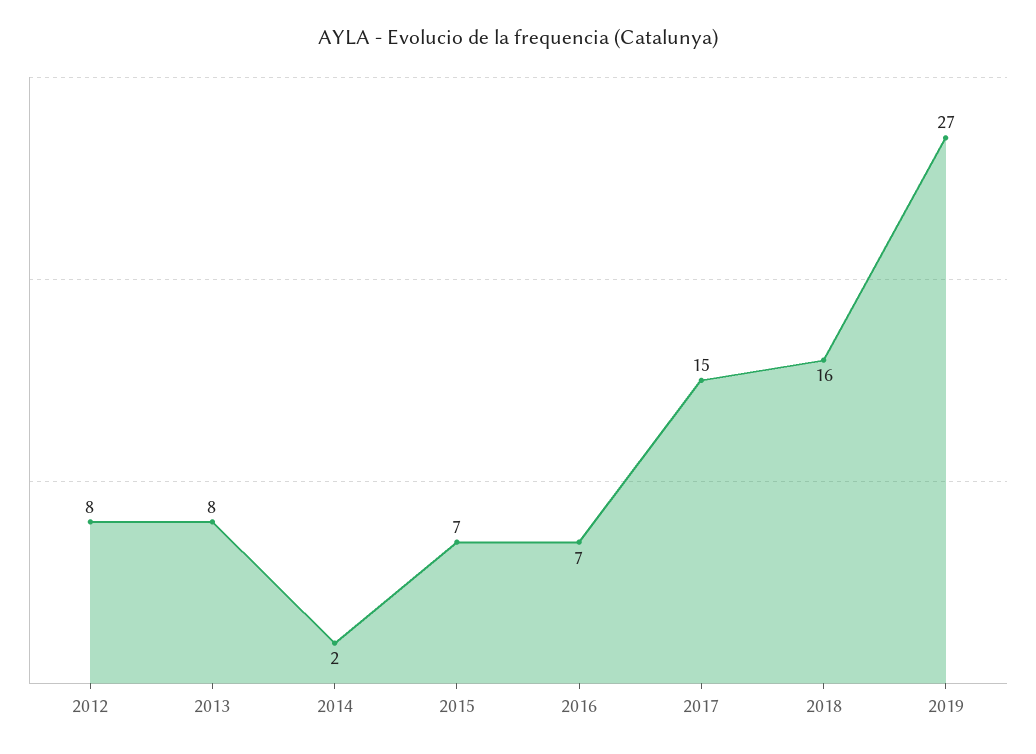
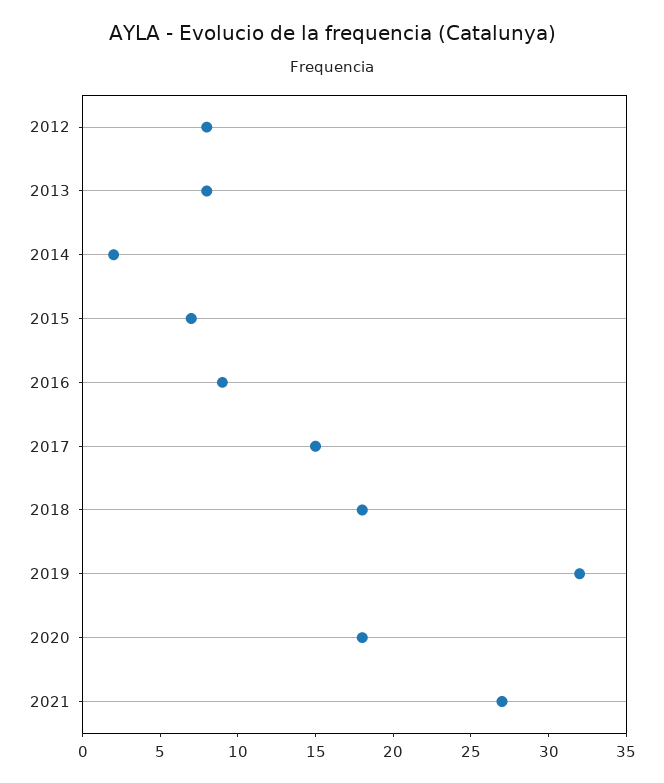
2016: 7 -> 9
2018: 16 -> 18
2019: 27 -> 32
2020: none -> 18
2021: none -> 27

